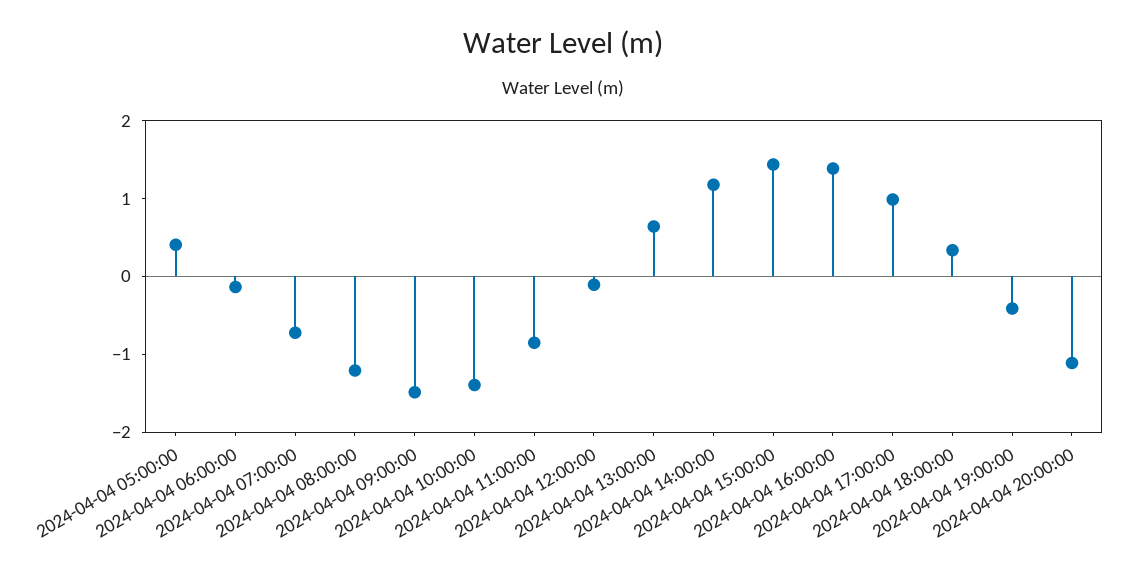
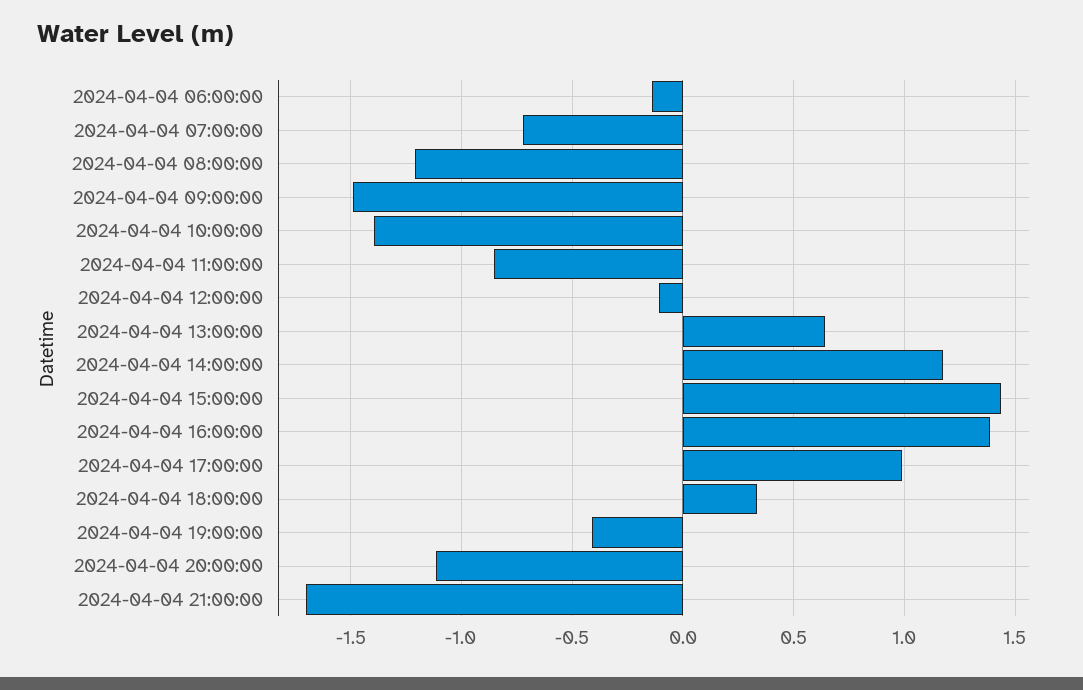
2024-04-04 05:00:00: 0.4 -> none
2024-04-04 21:00:00: none -> -1.7

